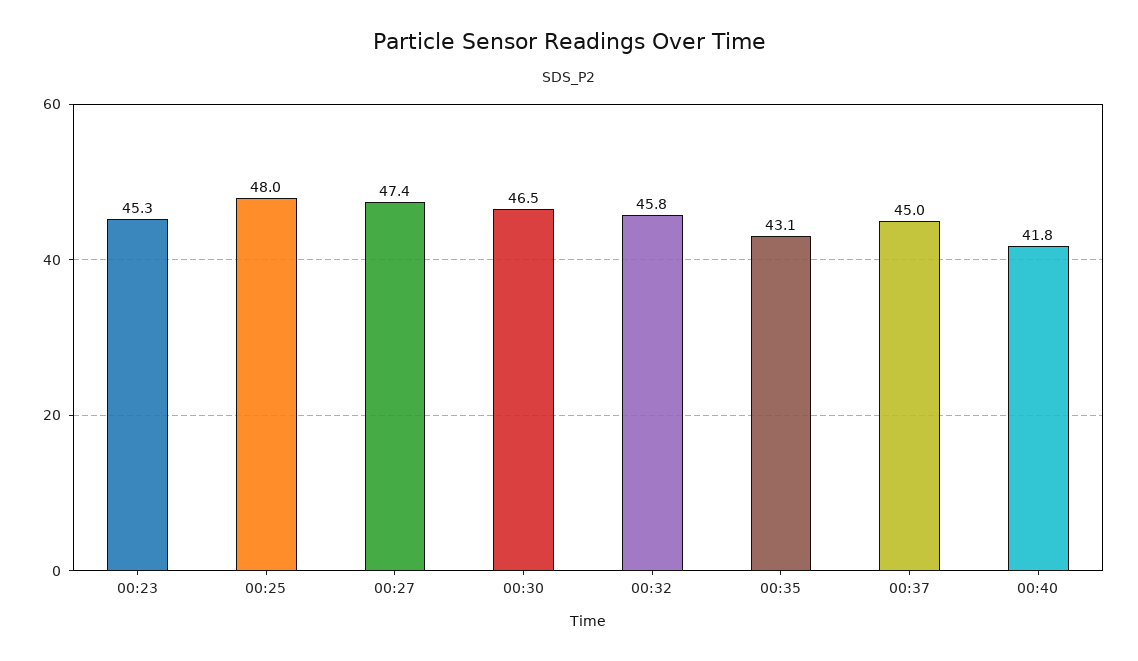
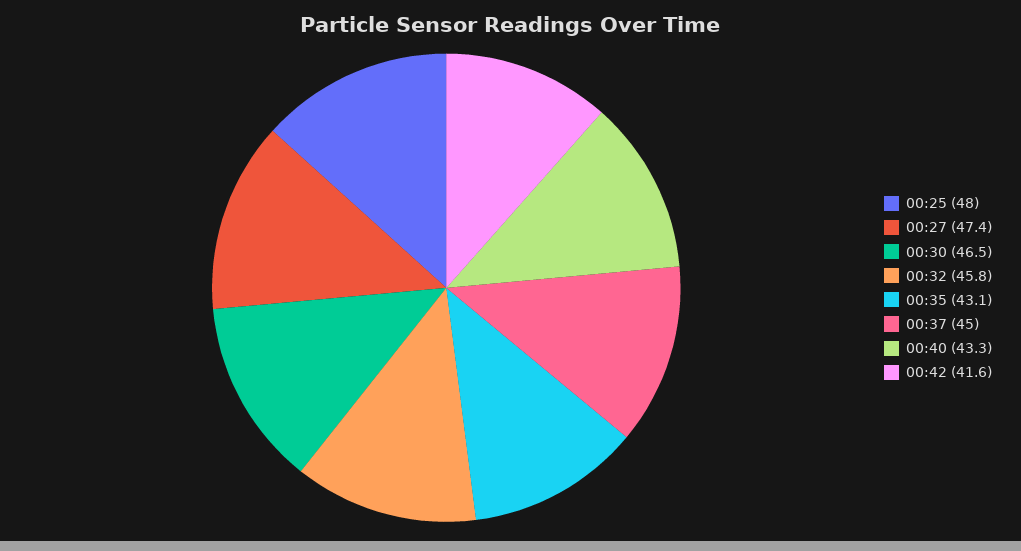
00:23: 45.3 -> none
00:40: 41.8 -> 43.3
00:42: none -> 41.6

